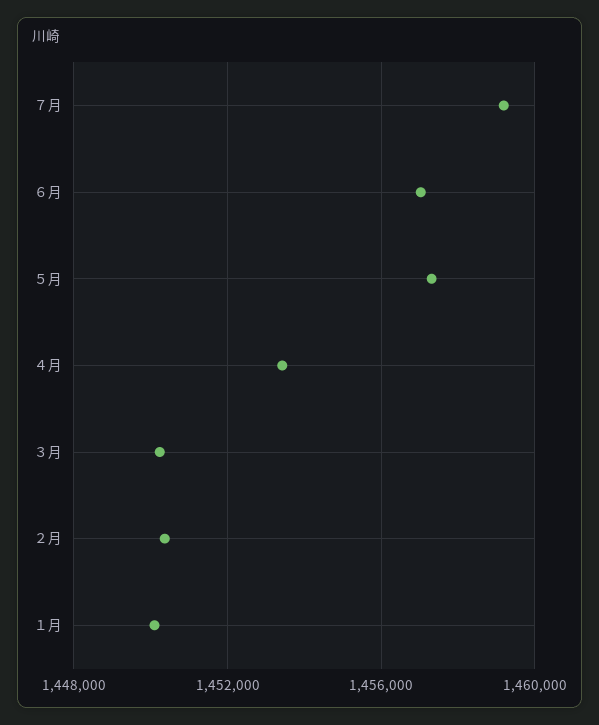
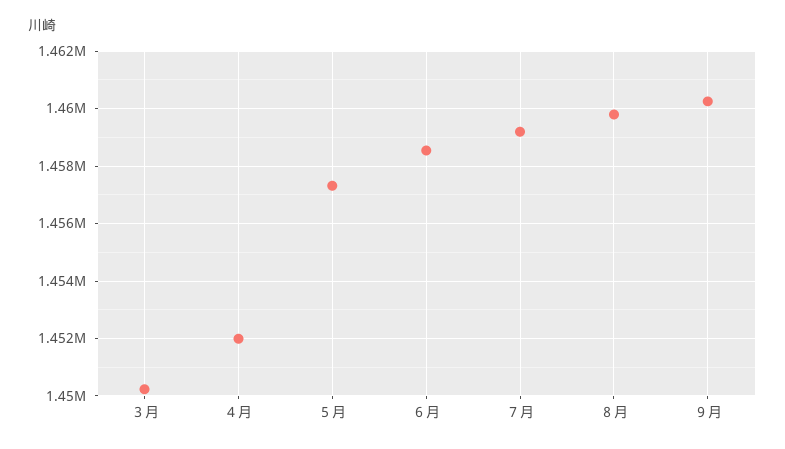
６月: 1457000 -> 1458500
４月: 1453500 -> 1452000
２月: 1450500 -> none
１月: 1450000 -> none
８月: none -> 1459750
９月: none -> 1460250

